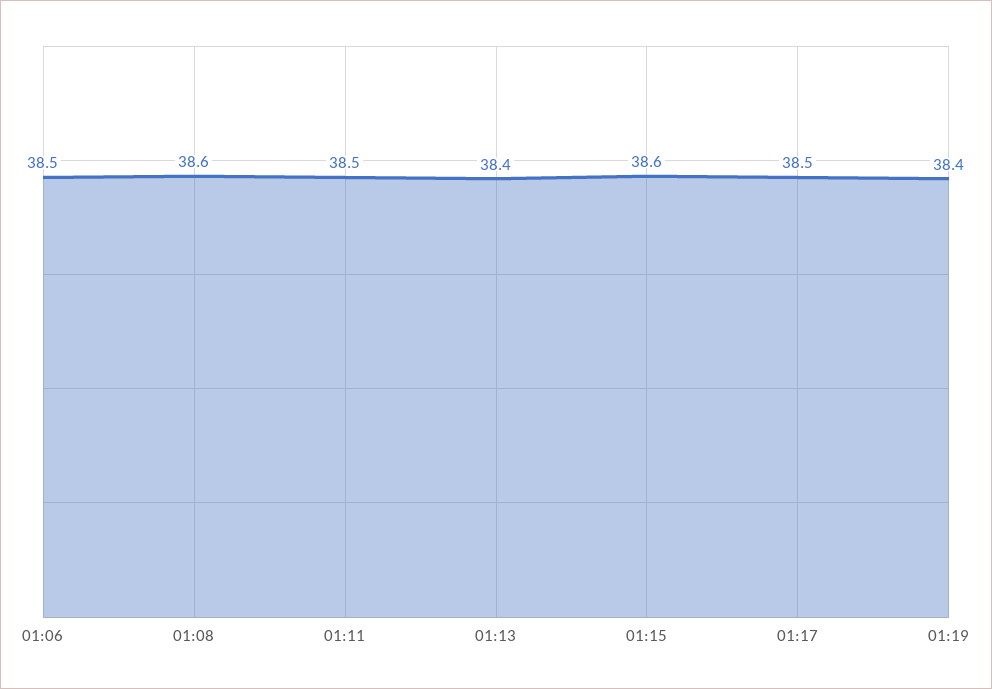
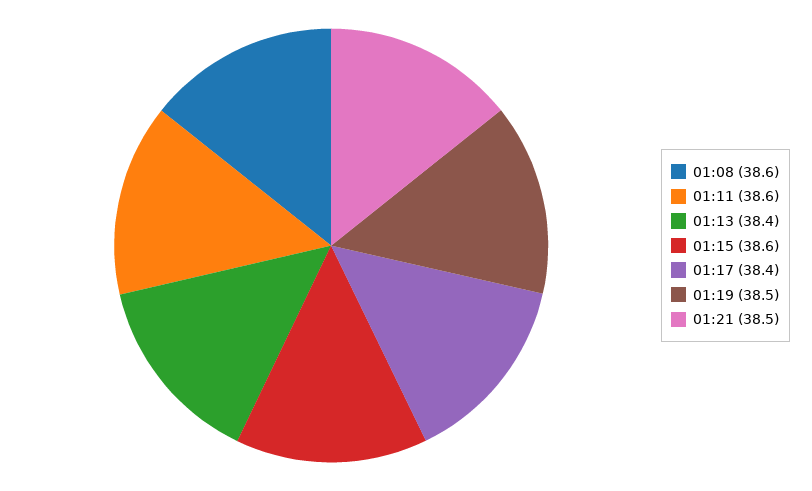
01:06: 38.5 -> none
01:11: 38.5 -> 38.6
01:17: 38.5 -> 38.4
01:19: 38.4 -> 38.5
01:21: none -> 38.5

